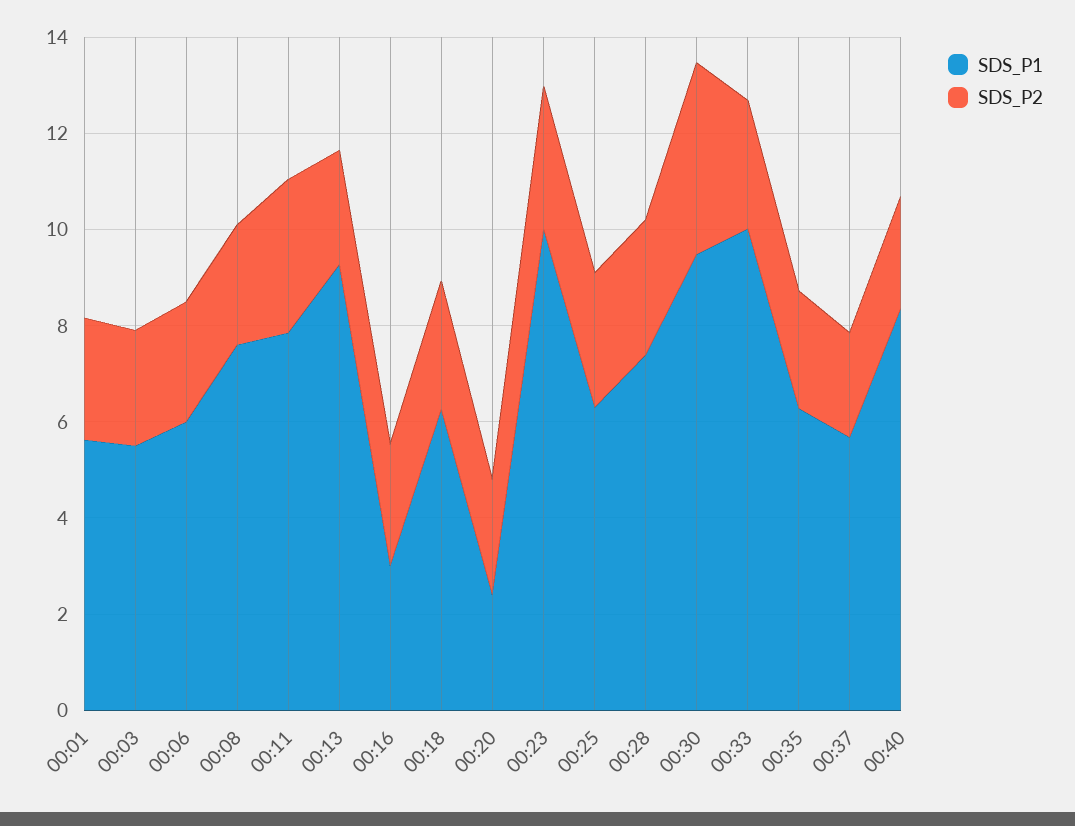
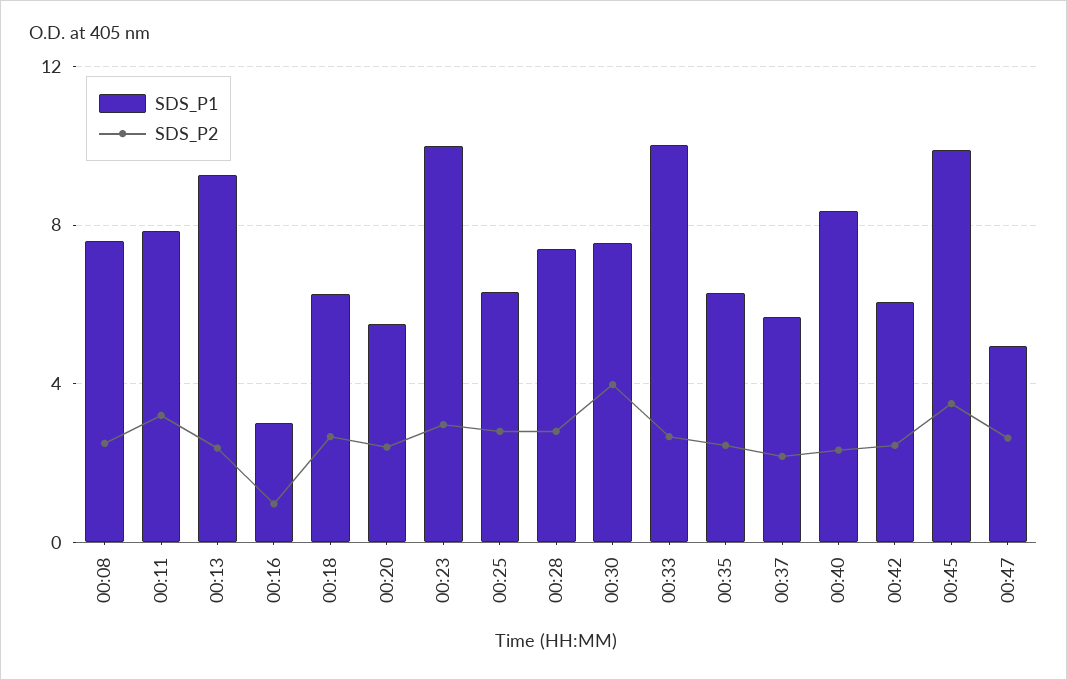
SDS_P1, 00:01: 5.5 -> none
SDS_P2, 00:01: 2.5 -> none
SDS_P1, 00:03: 5.5 -> none
SDS_P2, 00:03: 2.5 -> none
SDS_P1, 00:06: 6 -> none
SDS_P2, 00:06: 2.5 -> none
SDS_P2, 00:16: 2.5 -> 1
SDS_P1, 00:20: 2.5 -> 5.5
SDS_P1, 00:30: 9.5 -> 7.5
SDS_P1, 00:42: none -> 6
SDS_P2, 00:42: none -> 2.5
SDS_P1, 00:45: none -> 10
SDS_P2, 00:45: none -> 3.5
SDS_P1, 00:47: none -> 5
SDS_P2, 00:47: none -> 2.5

